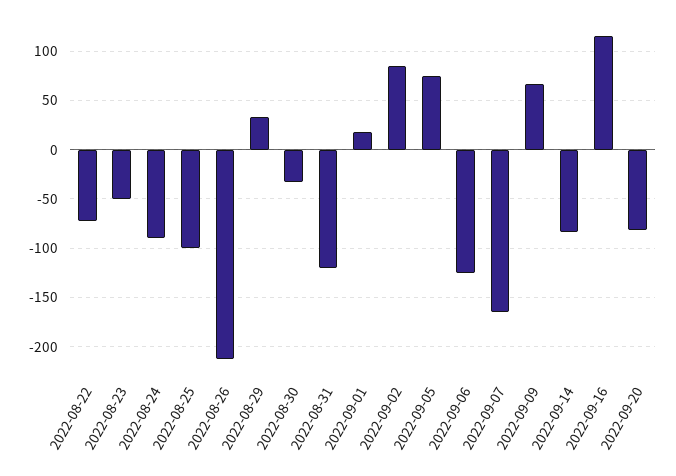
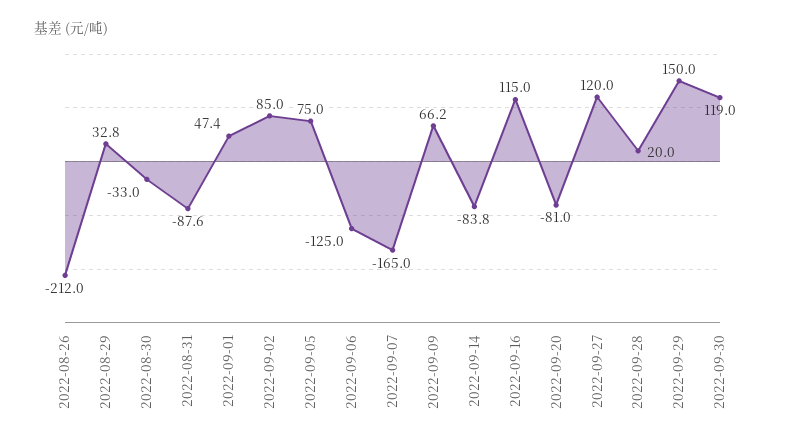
2022-08-22: -70 -> none
2022-08-23: -50 -> none
2022-08-24: -90 -> none
2022-08-25: -100 -> none
2022-08-31: -120 -> -87.6
2022-09-01: 20 -> 47.4
2022-09-27: none -> 120
2022-09-28: none -> 20
2022-09-29: none -> 150
2022-09-30: none -> 119

